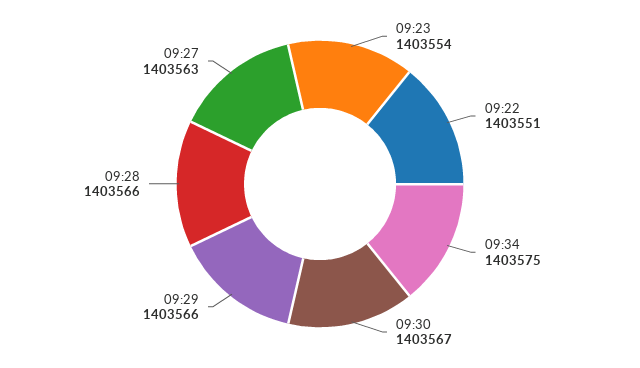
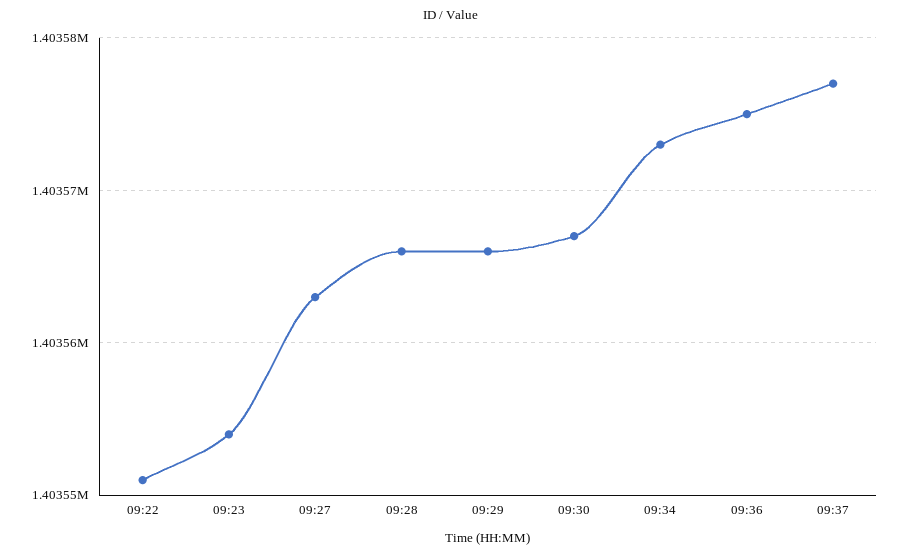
09:34: 1403575 -> 1403573
09:36: none -> 1403575
09:37: none -> 1403577

